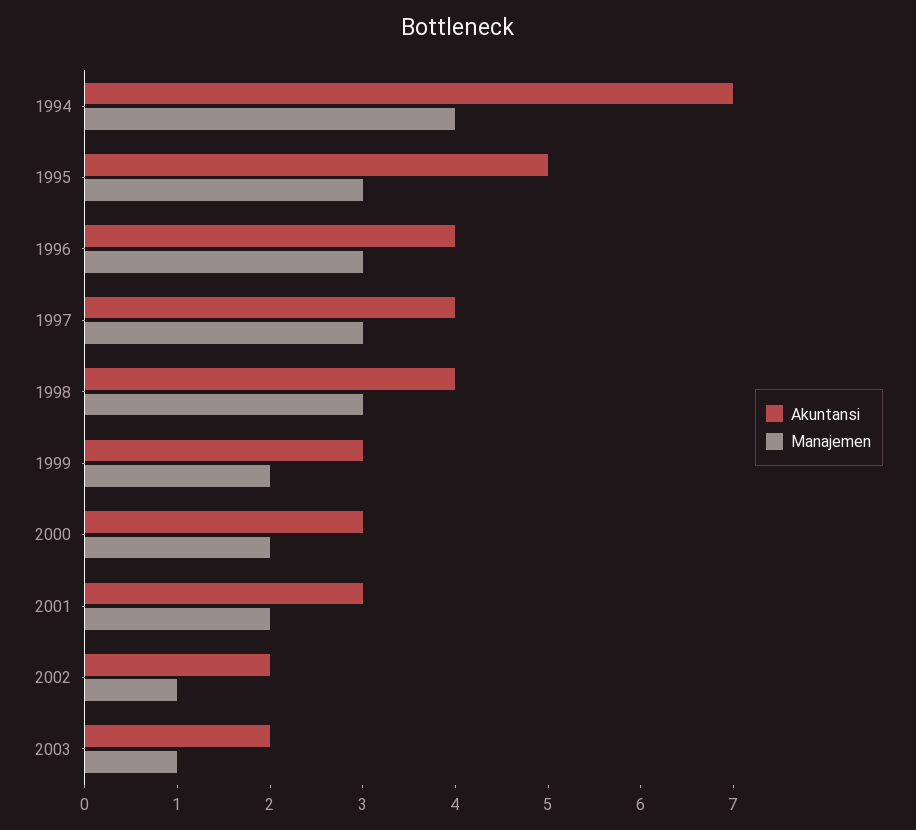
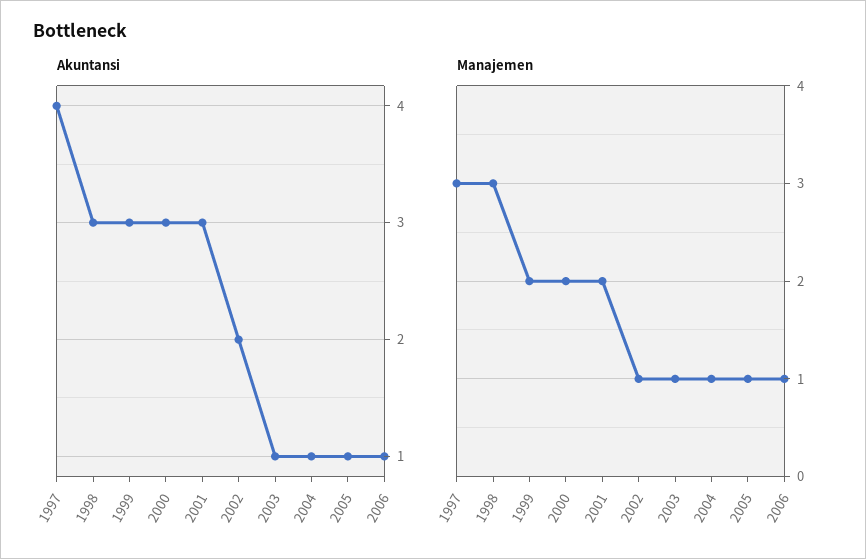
Akuntansi, 1994: 7 -> none
Manajemen, 1994: 4 -> none
Akuntansi, 1995: 5 -> none
Manajemen, 1995: 3 -> none
Akuntansi, 1996: 4 -> none
Manajemen, 1996: 3 -> none
Akuntansi, 1998: 4 -> 3
Akuntansi, 2003: 2 -> 1
Akuntansi, 2004: none -> 1
Akuntansi, 2005: none -> 1
Akuntansi, 2006: none -> 1
Manajemen, 2004: none -> 1
Manajemen, 2005: none -> 1
Manajemen, 2006: none -> 1

